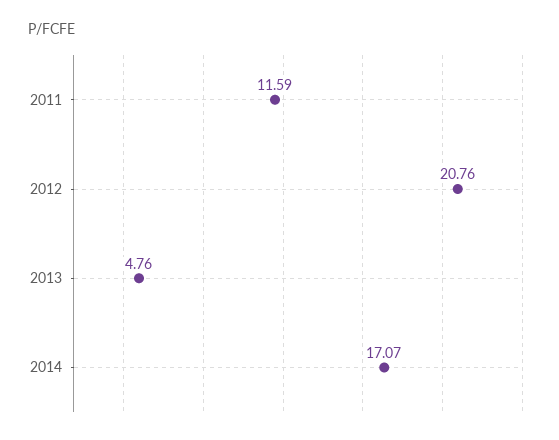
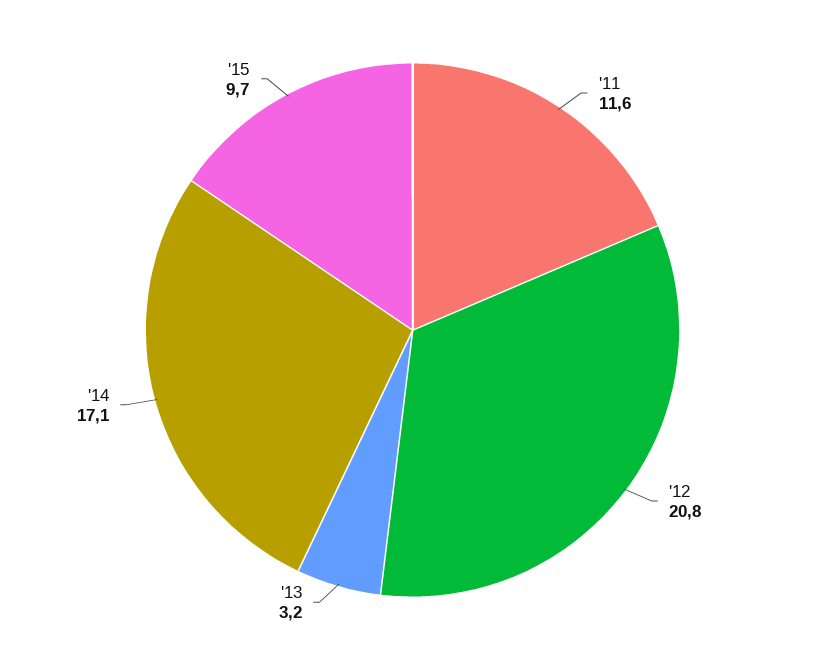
2013: 4.76 -> 3.2
'15: none -> 9.7

